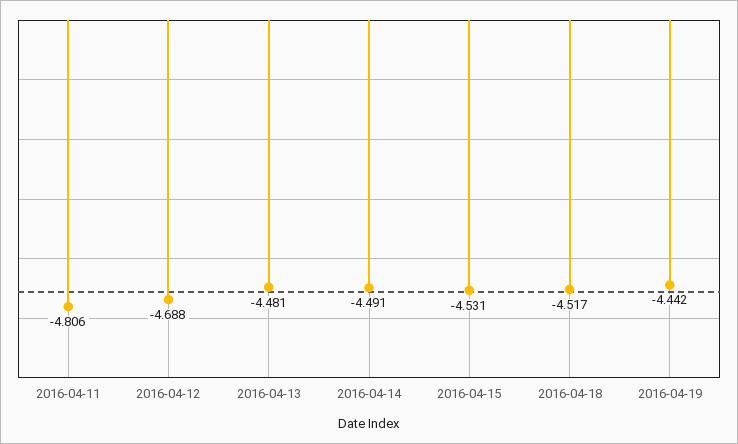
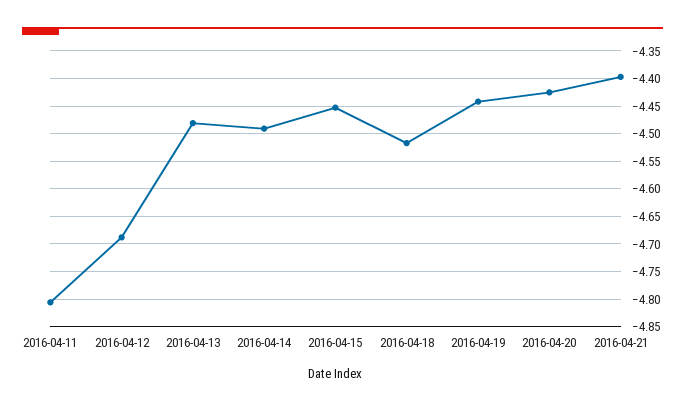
2016-04-15: -4.531 -> -4.45
2016-04-20: none -> -4.425
2016-04-21: none -> -4.4

